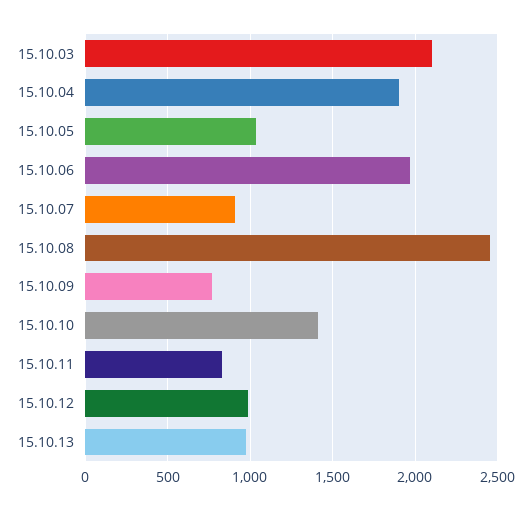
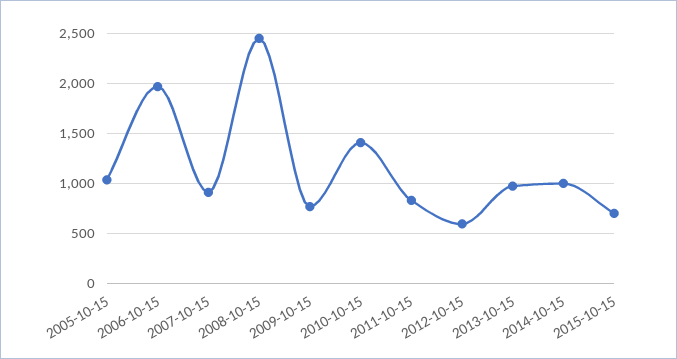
15.10.03: 2100 -> none
15.10.04: 1900 -> none
15.10.12: 1000 -> 600
2014-10-15: none -> 1000
2015-10-15: none -> 700

